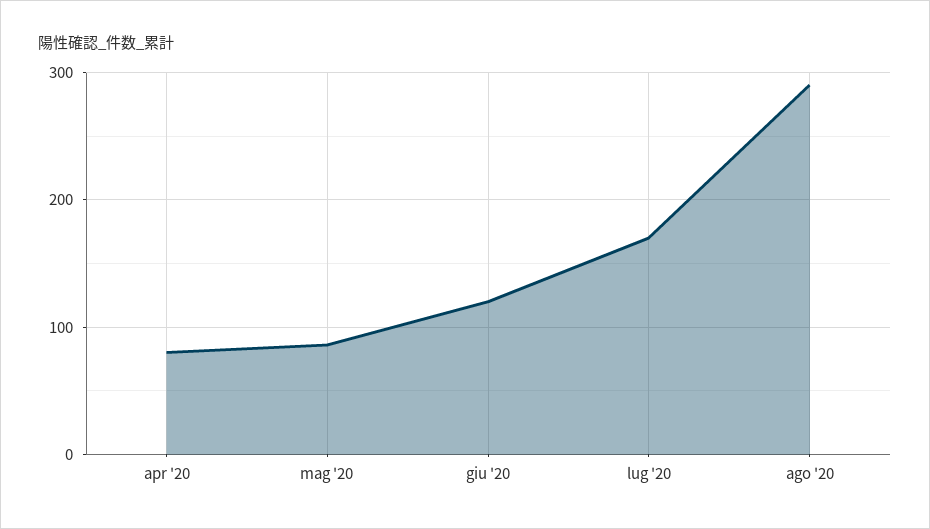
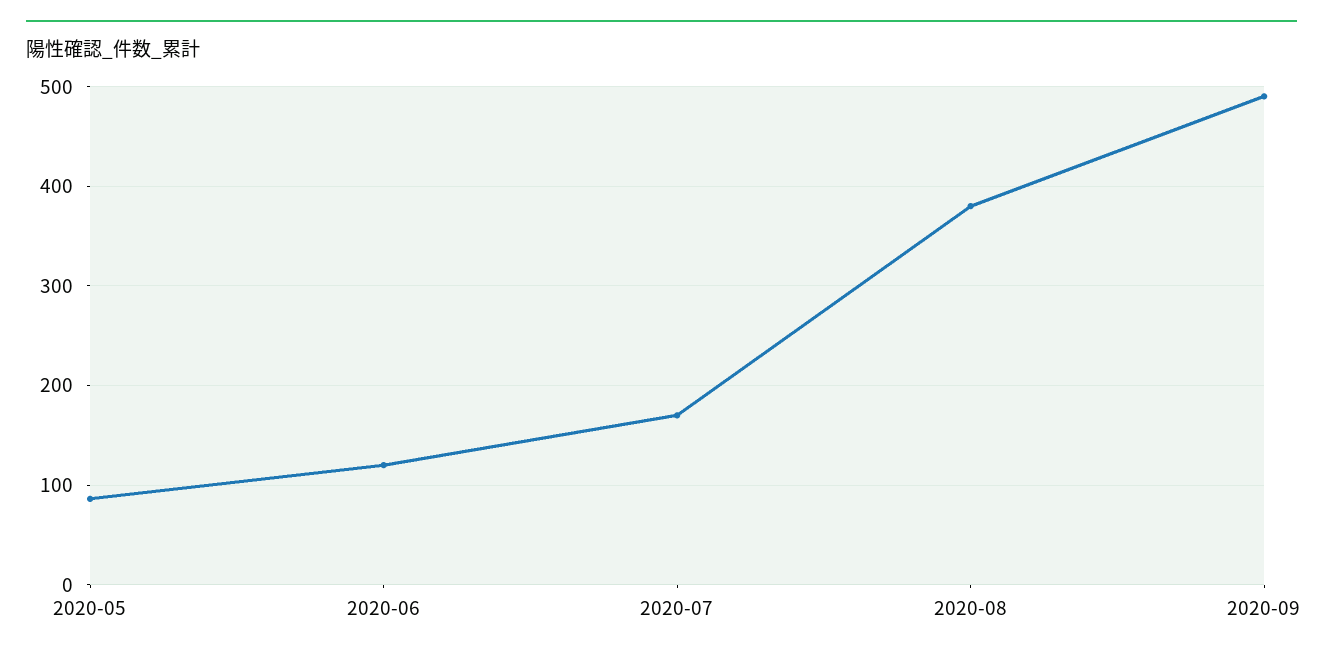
apr '20: 80 -> none
ago '20: 290 -> 380
2020-09: none -> 490

